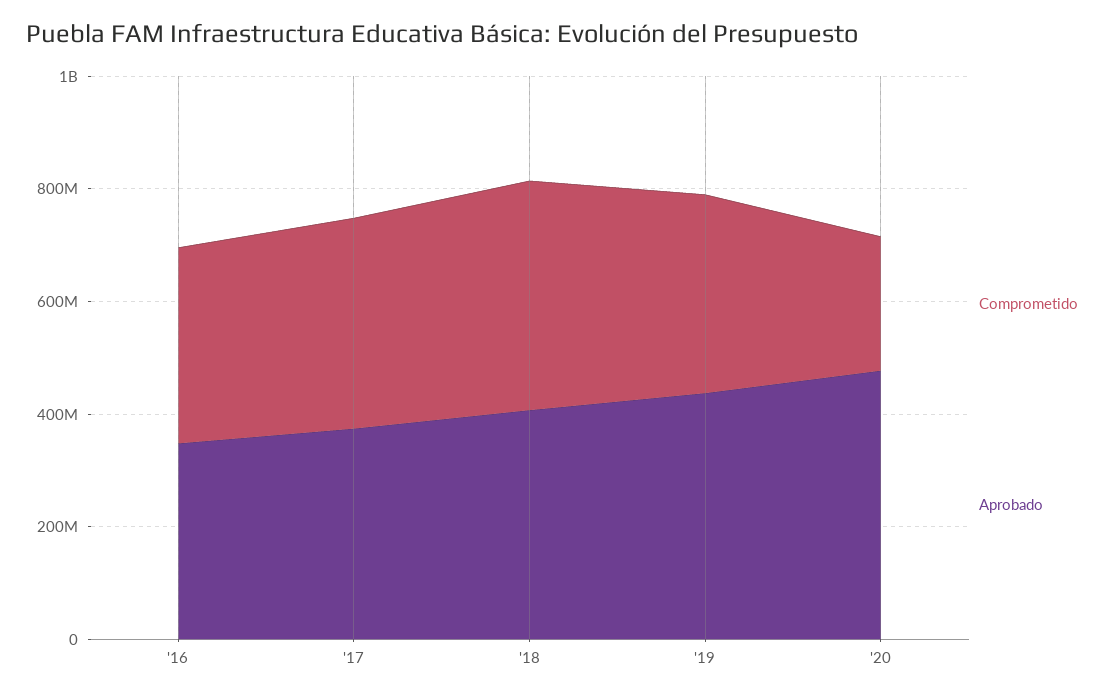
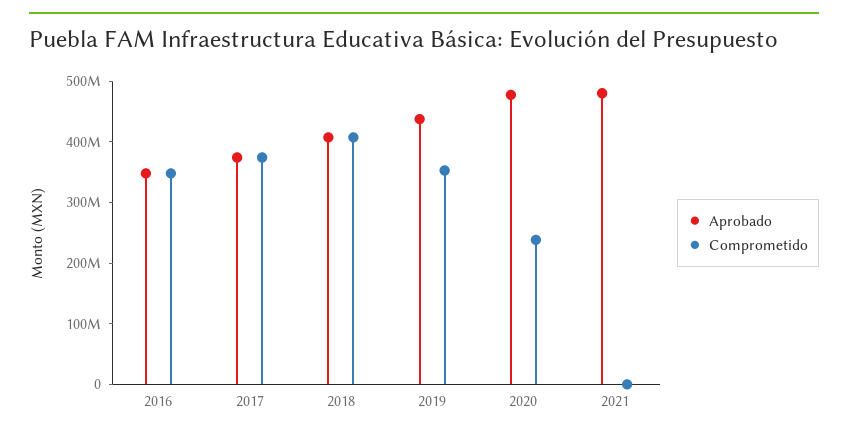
Aprobado, 2021: none -> 480000000
Comprometido, 2021: none -> 0

